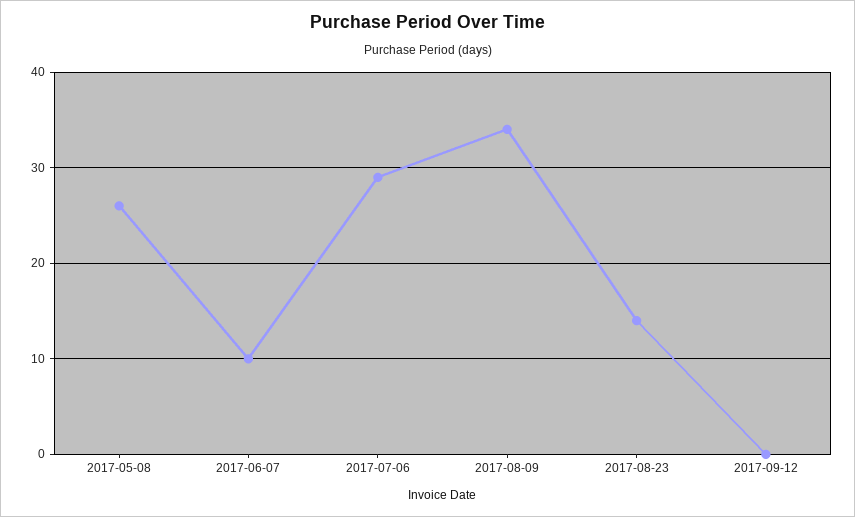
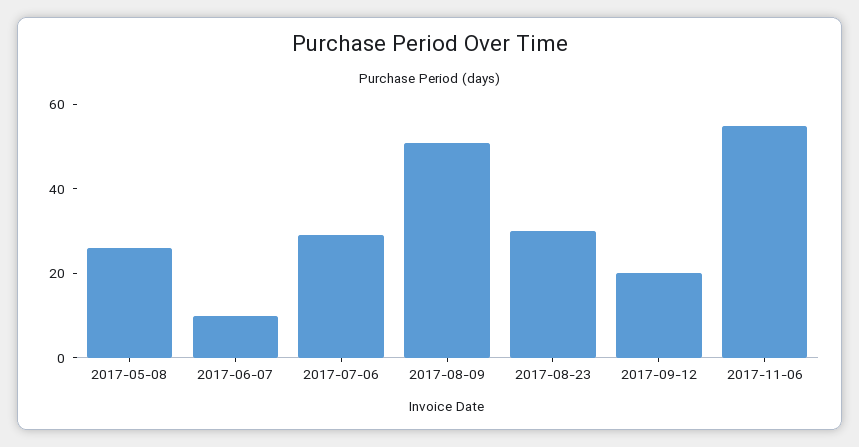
2017-08-09: 34 -> 50
2017-08-23: 14 -> 30
2017-09-12: 0 -> 20
2017-11-06: none -> 55

